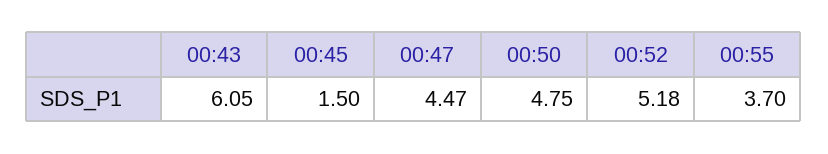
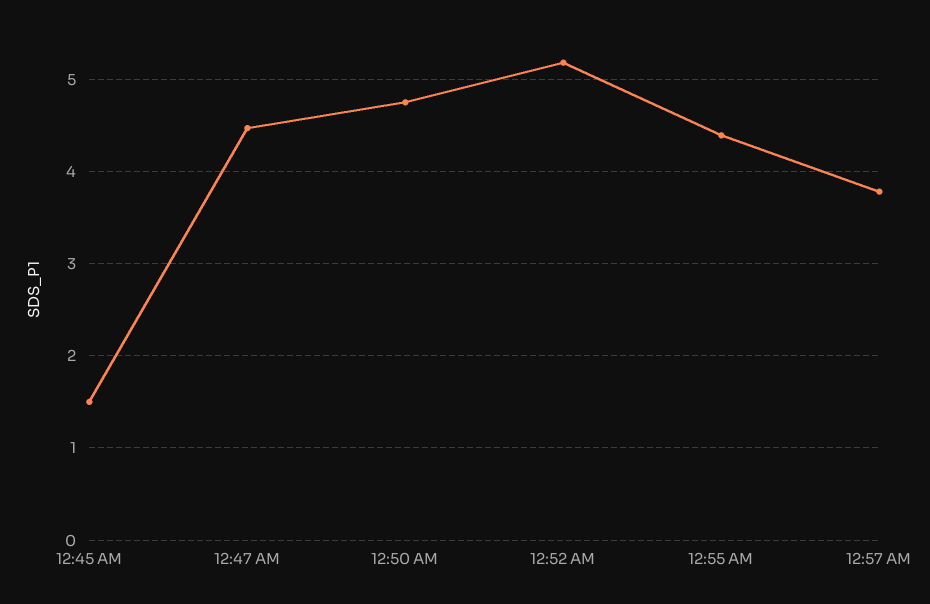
00:43: 6.05 -> none
00:55: 3.7 -> 4.4
12:57 AM: none -> 3.8

